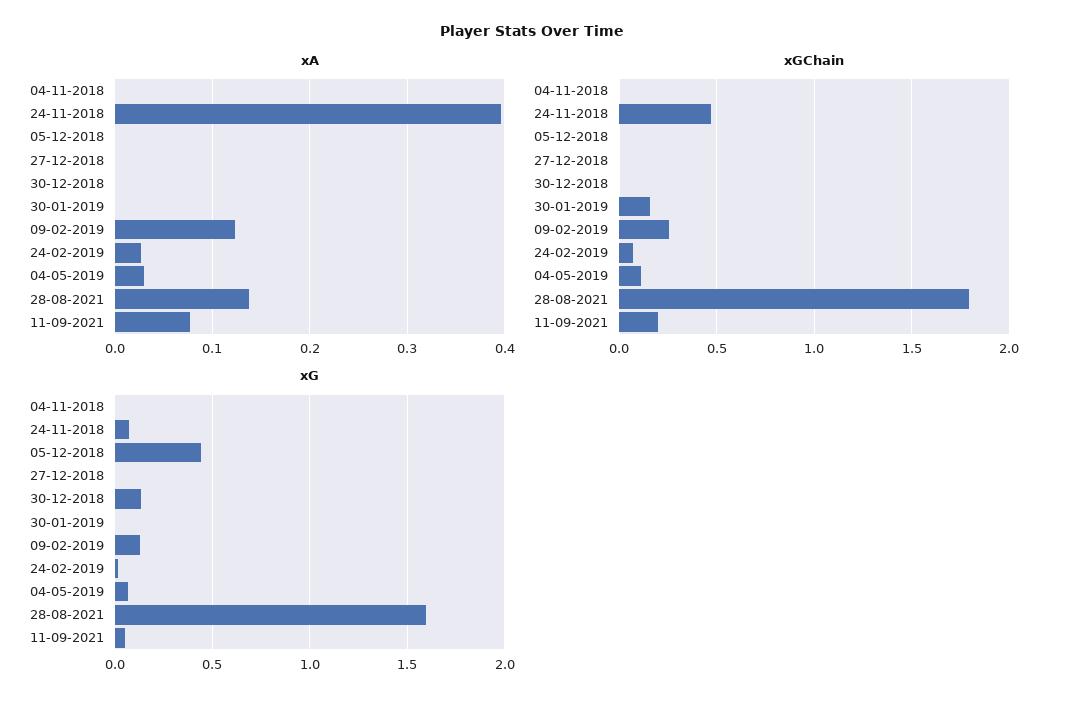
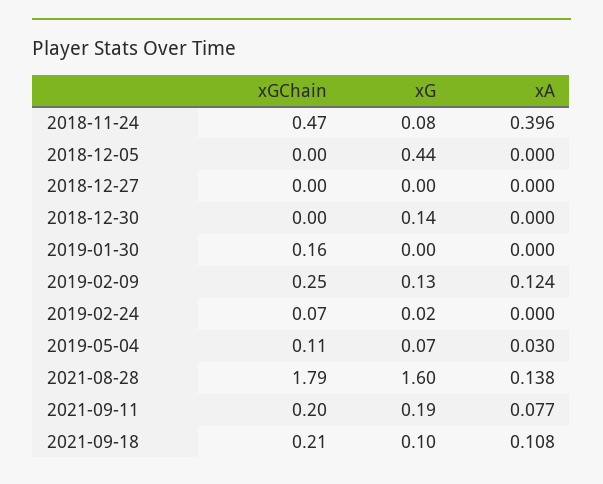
xA, 04-11-2018: 0 -> none
xA, 24-02-2019: 0.03 -> 0
xGChain, 04-11-2018: 0 -> none
xG, 04-11-2018: 0 -> none
xG, 11-09-2021: 0.05 -> 0.19
xGChain, 2021-09-18: none -> 0.21
xG, 2021-09-18: none -> 0.1
xA, 2021-09-18: none -> 0.108

